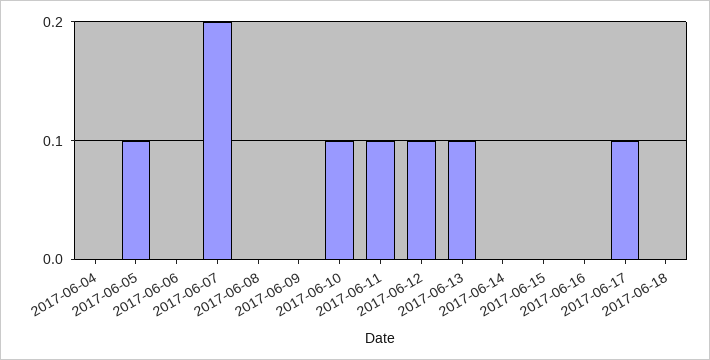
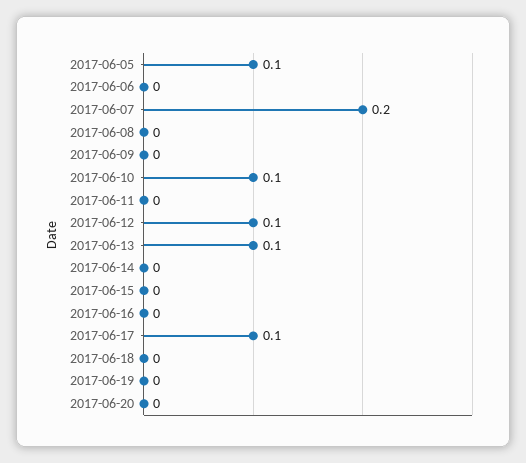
2017-06-04: 0 -> none
2017-06-11: 0.1 -> 0
2017-06-19: none -> 0
2017-06-20: none -> 0

